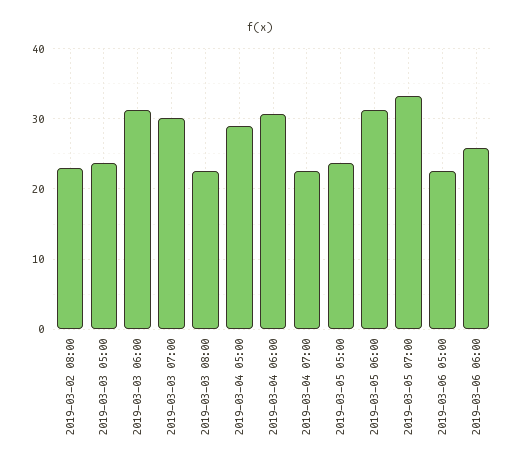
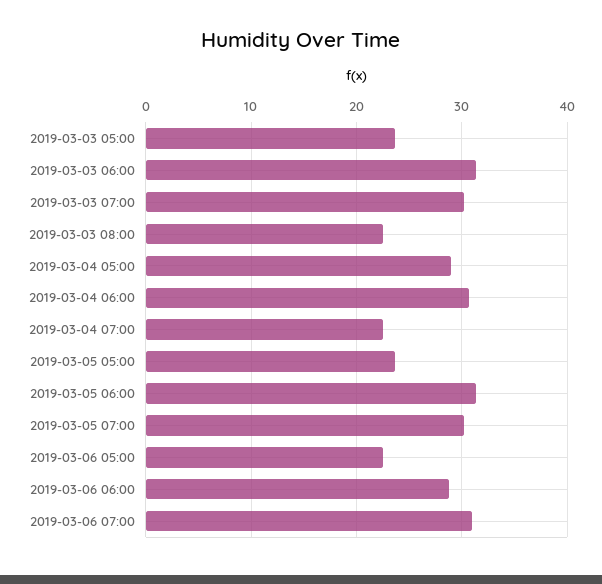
2019-03-02 08:00: 23 -> none
2019-03-05 07:00: 33 -> 30
2019-03-06 06:00: 26 -> 29
2019-03-06 07:00: none -> 31

